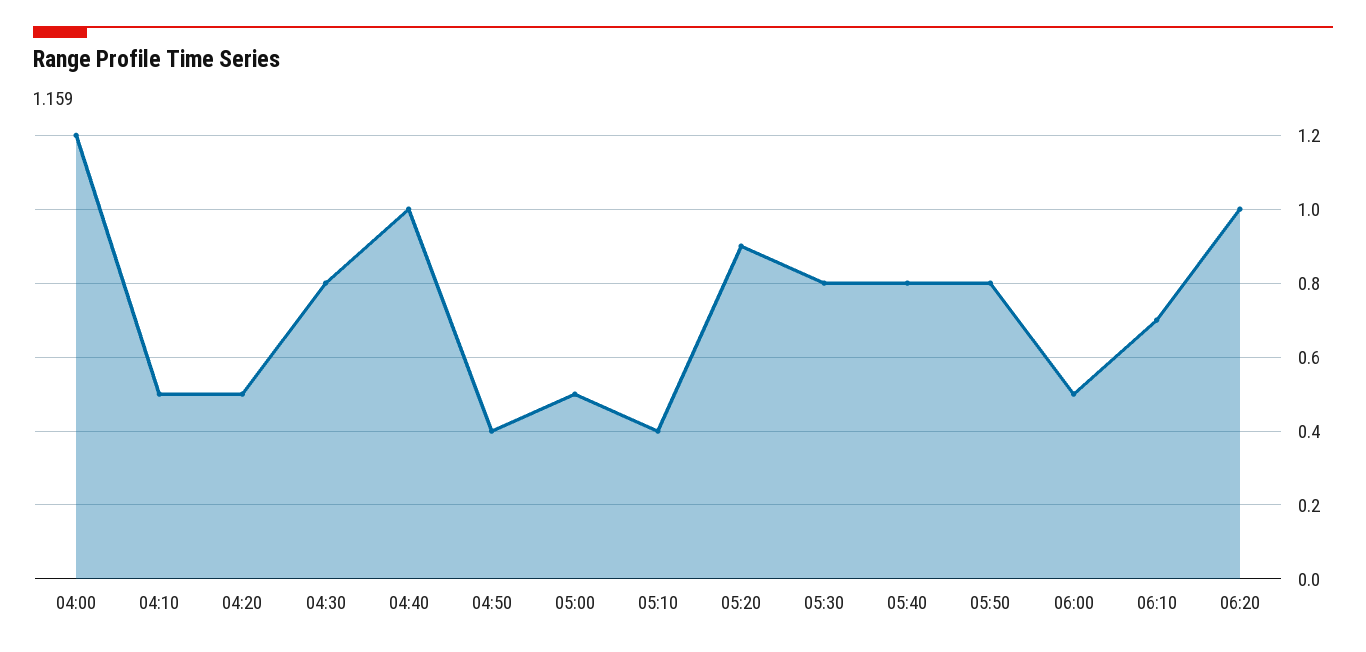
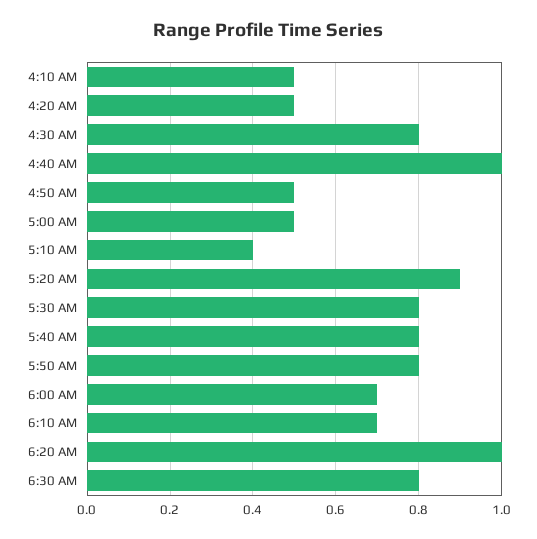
04:00: 1.2 -> none
04:50: 0.4 -> 0.5
06:00: 0.5 -> 0.7
6:30 AM: none -> 0.8

